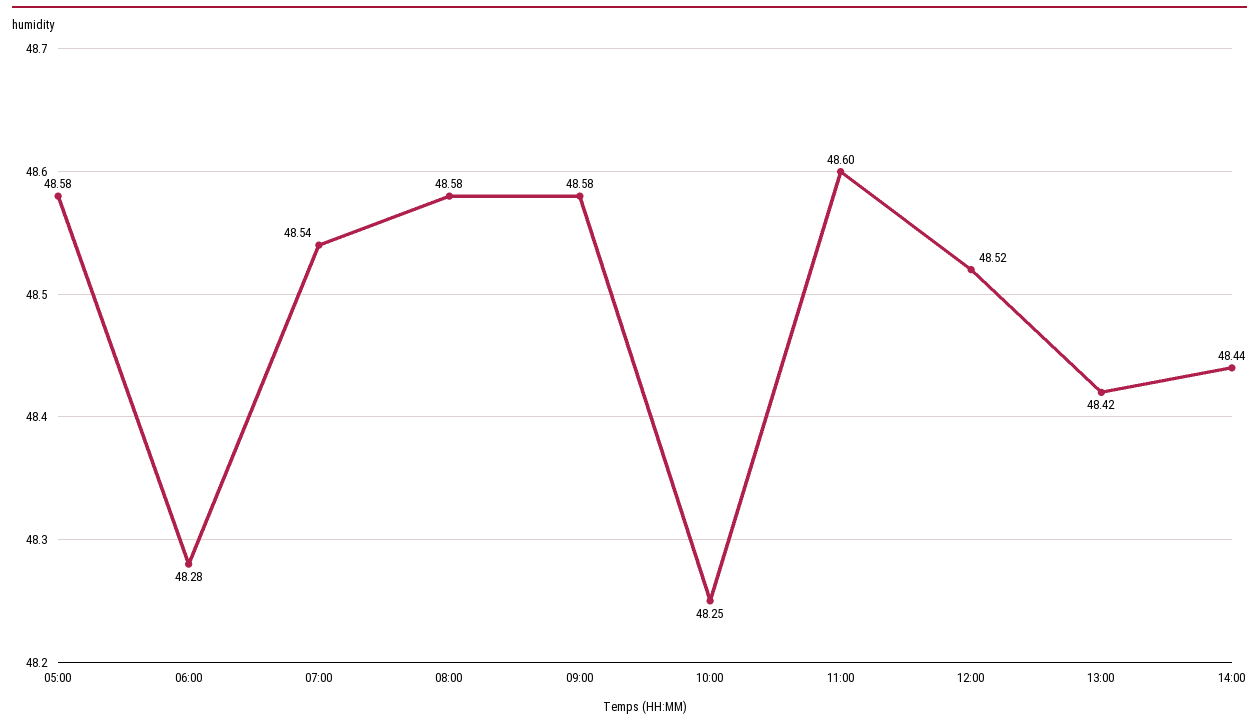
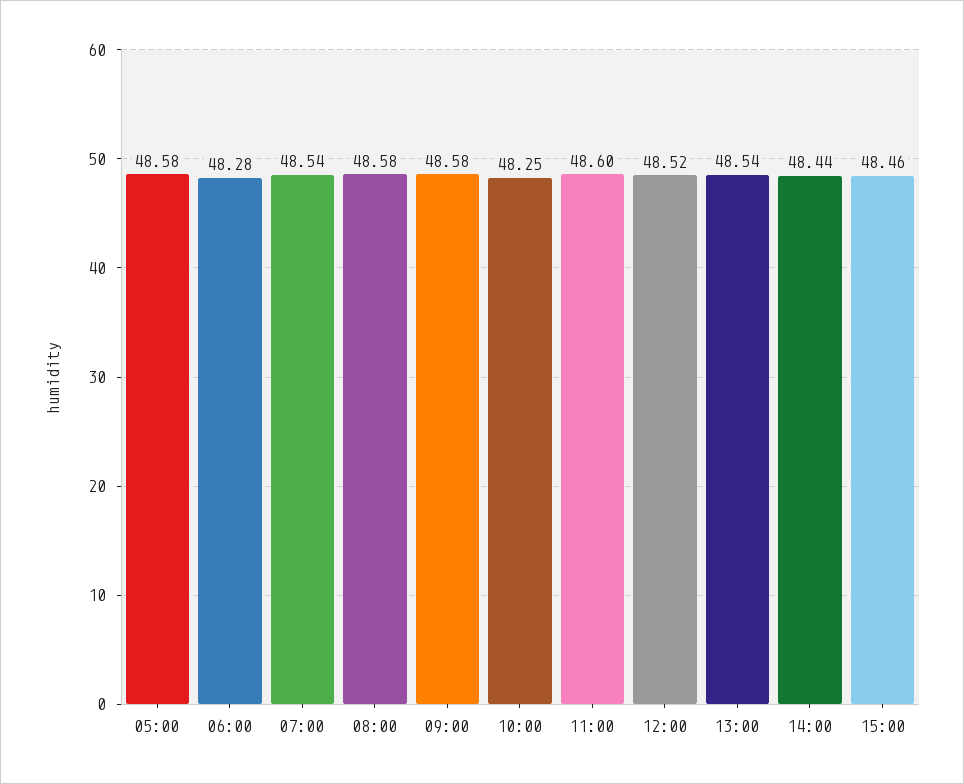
13:00: 48.42 -> 48.54
15:00: none -> 48.46

